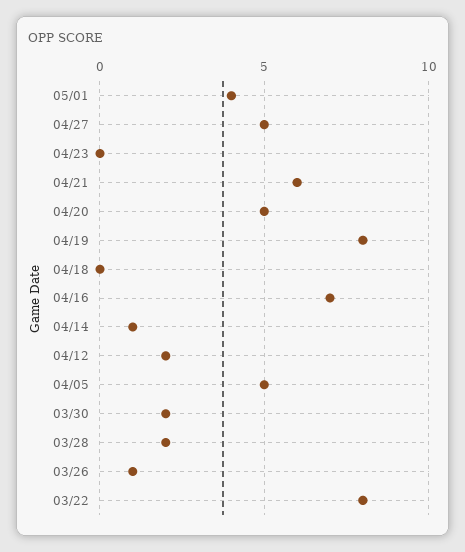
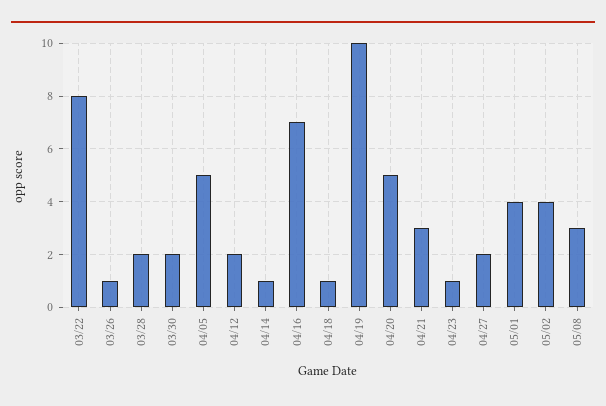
04/27: 5 -> 2
04/23: 0 -> 1
04/21: 6 -> 3
04/19: 8 -> 10
04/18: 0 -> 1
05/02: none -> 4
05/08: none -> 3

